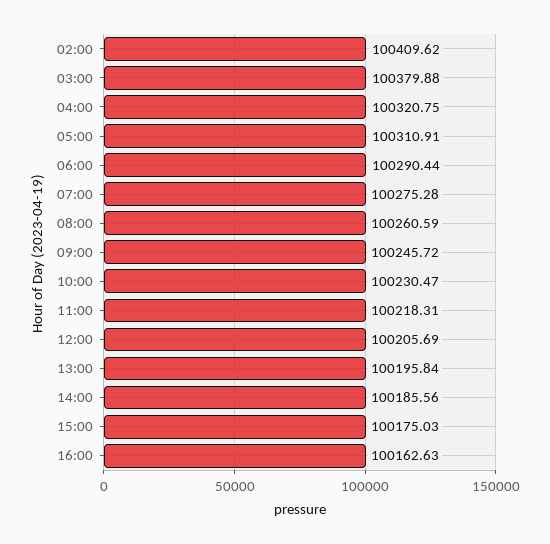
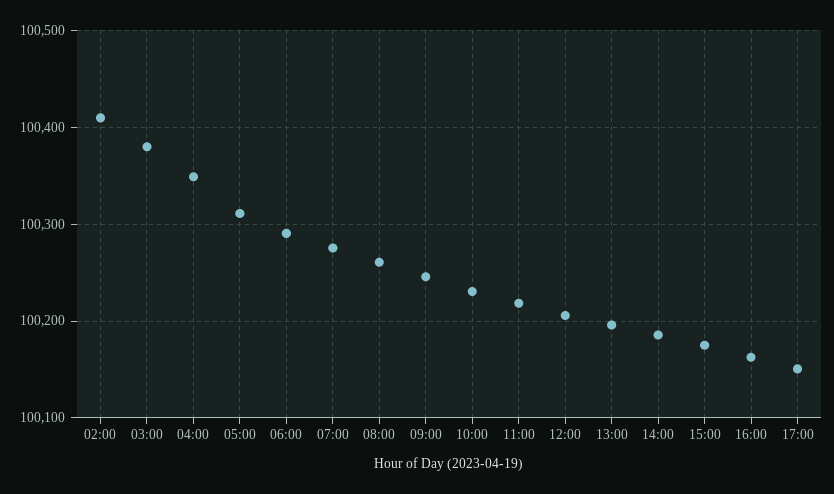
04:00: 100320.75 -> 100350
17:00: none -> 100150

